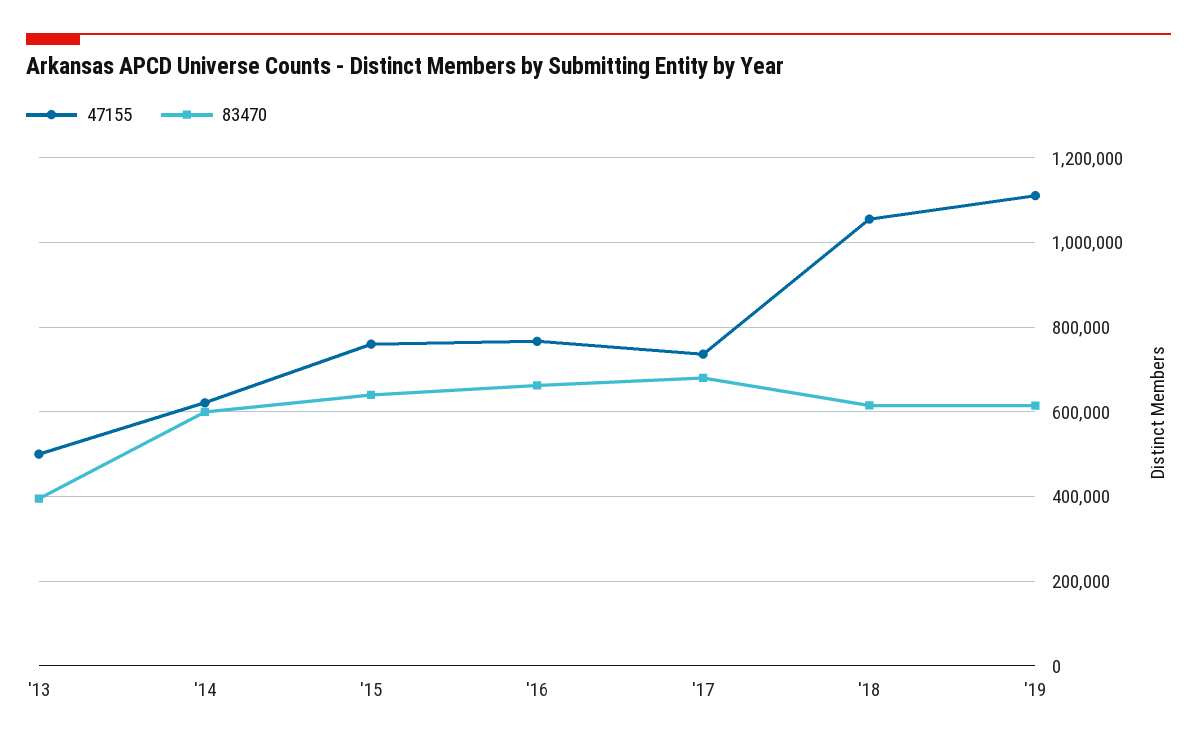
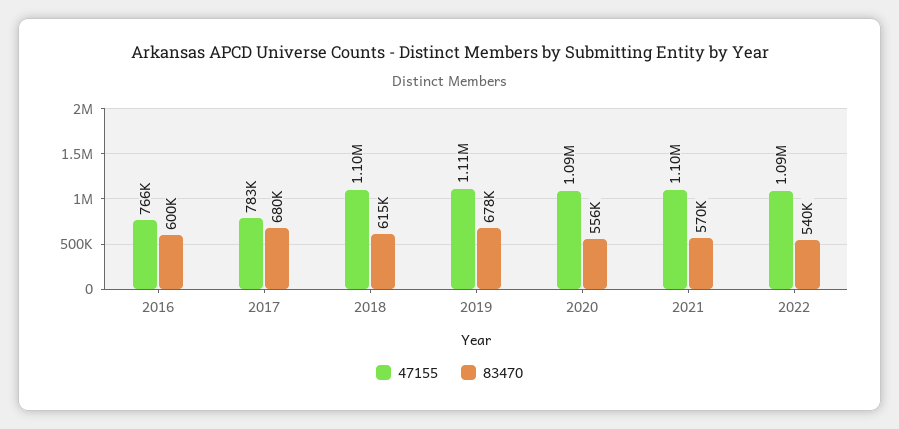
47155, '13: 500000 -> none
83470, '13: 400000 -> none
47155, '14: 620000 -> none
83470, '14: 600000 -> none
47155, '15: 760000 -> none
83470, '15: 640000 -> none
83470, '16: 660000 -> 600000
47155, '17: 740000 -> 783000
47155, '18: 1060000 -> 1100000
83470, '19: 620000 -> 678000
47155, 2020: none -> 1090000
83470, 2020: none -> 556000
47155, 2021: none -> 1100000
83470, 2021: none -> 570000
47155, 2022: none -> 1090000
83470, 2022: none -> 540000

